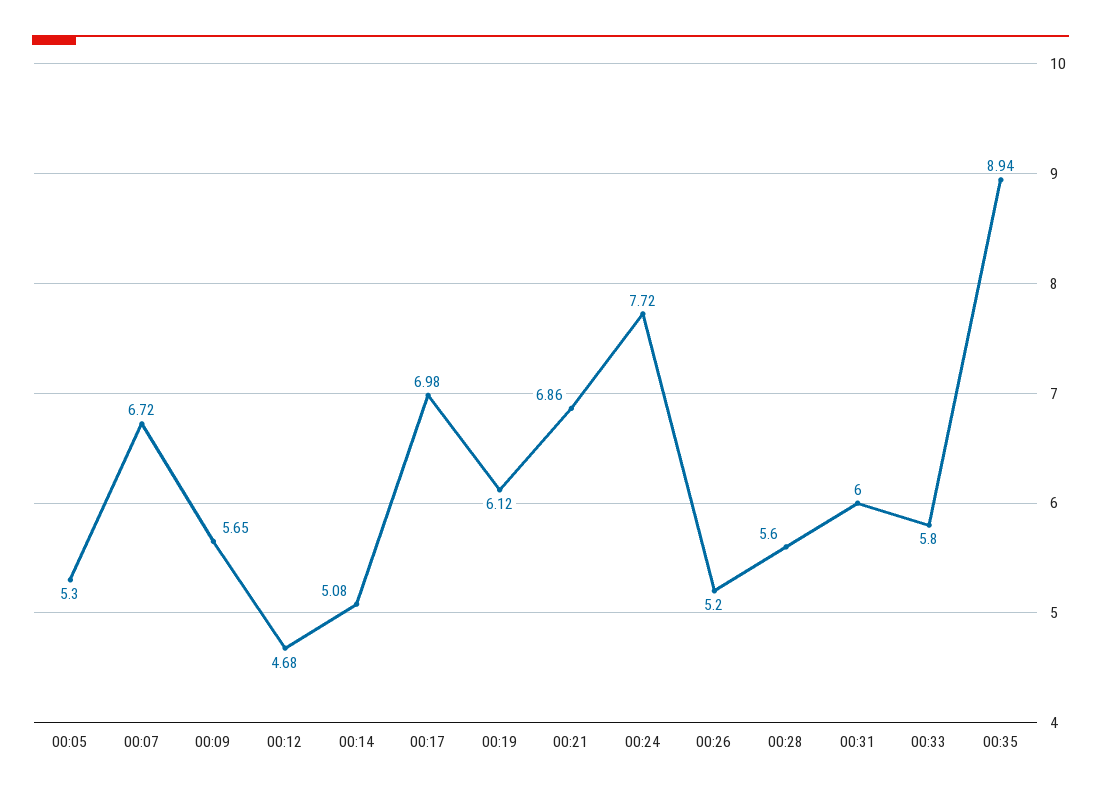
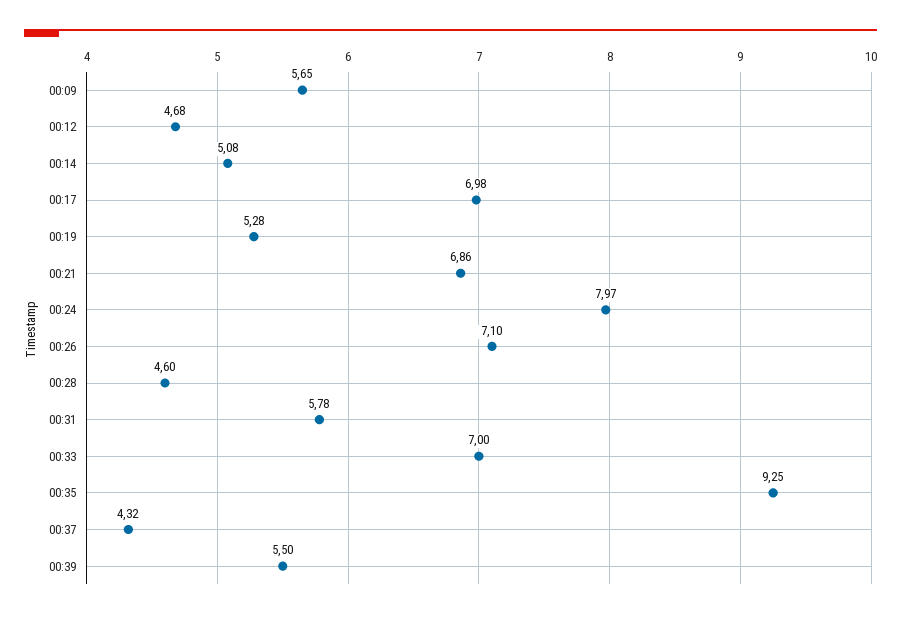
00:05: 5.3 -> none
00:07: 6.72 -> none
00:19: 6.12 -> 5.28
00:24: 7.72 -> 7.97
00:26: 5.2 -> 7.1
00:28: 5.6 -> 4.6
00:31: 6 -> 5.78
00:33: 5.8 -> 7
00:35: 8.94 -> 9.25
00:37: none -> 4.32
00:39: none -> 5.5

